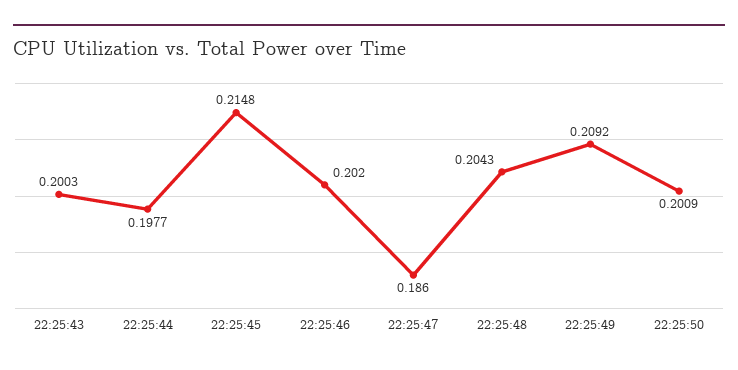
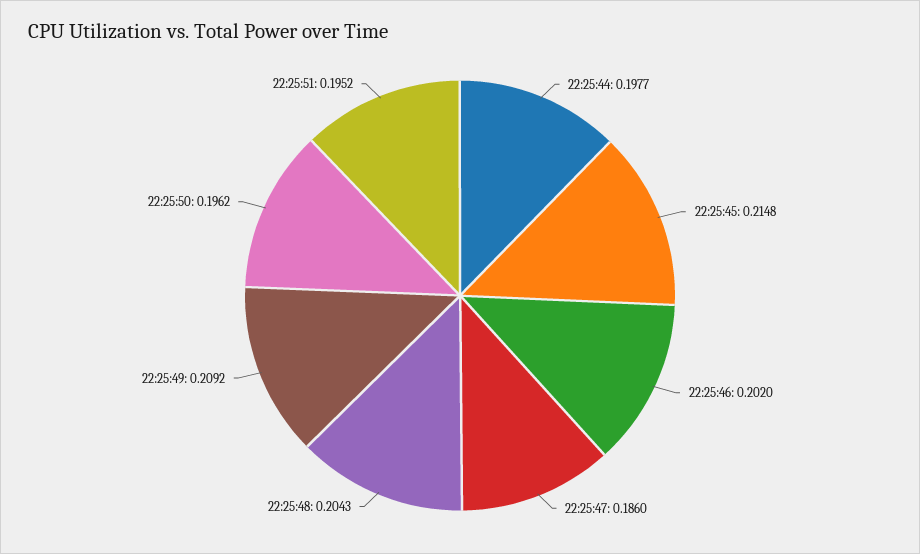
22:25:43: 0.2003 -> none
22:25:50: 0.2009 -> 0.1962
22:25:51: none -> 0.1952

